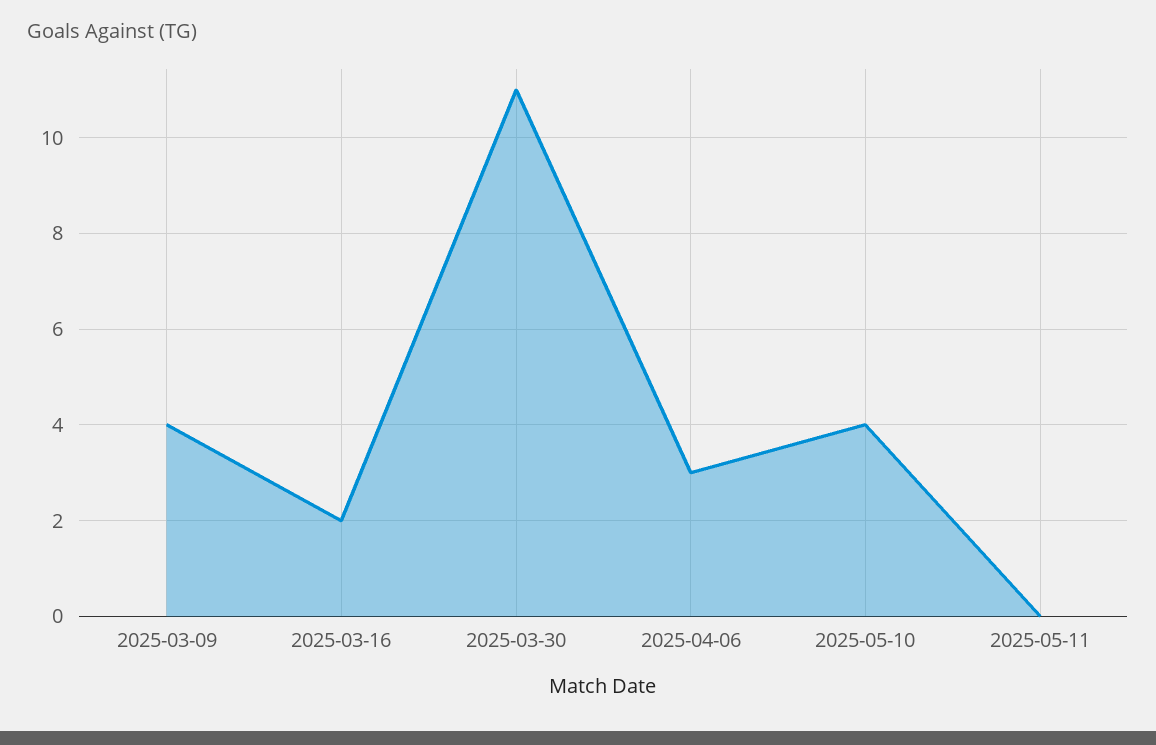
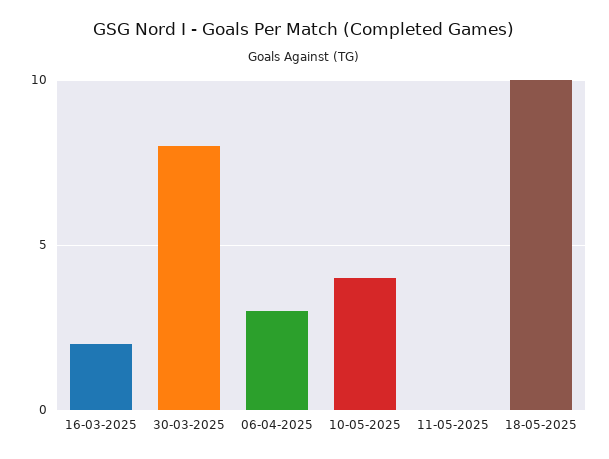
2025-03-09: 4 -> none
2025-03-30: 11 -> 8
18-05-2025: none -> 10

